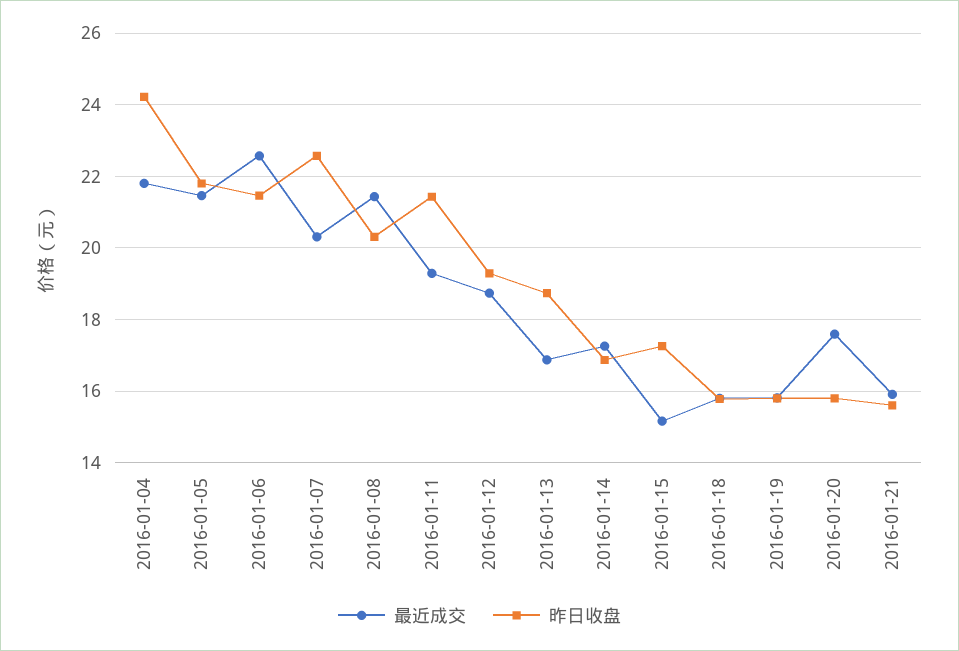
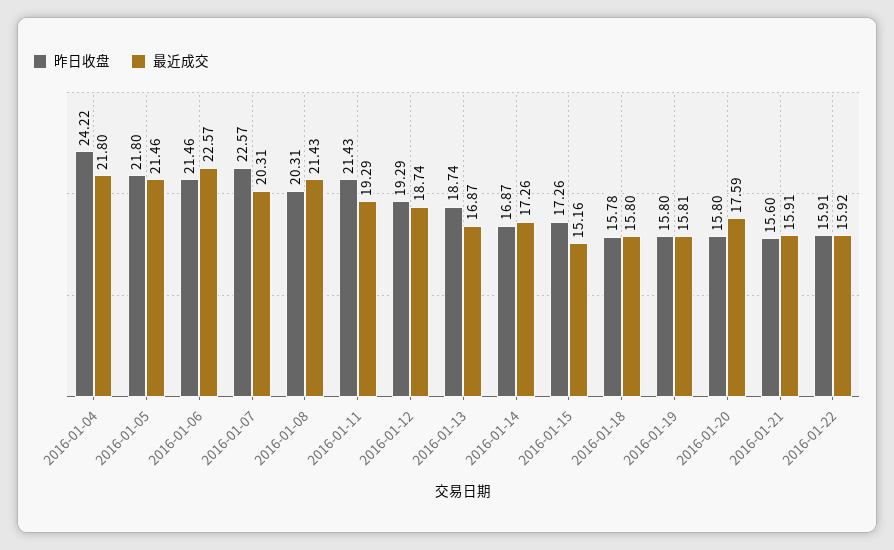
昨日收盘, 2016-01-22: none -> 15.91
最近成交, 2016-01-22: none -> 15.92

